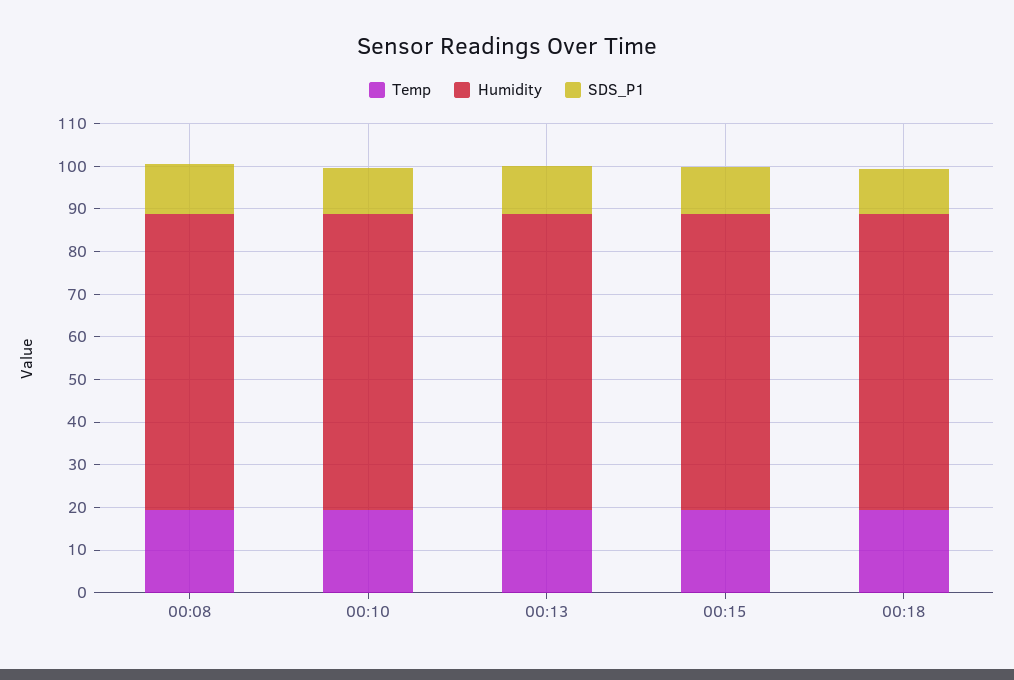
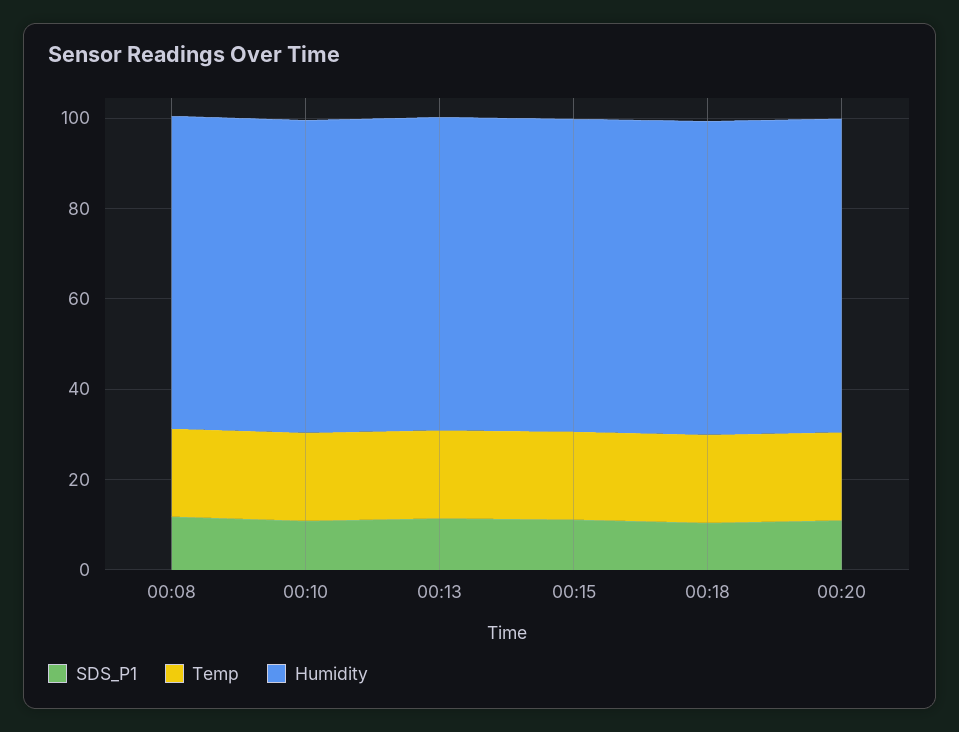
SDS_P1, 00:20: none -> 10
Temp, 00:20: none -> 20
Humidity, 00:20: none -> 70

